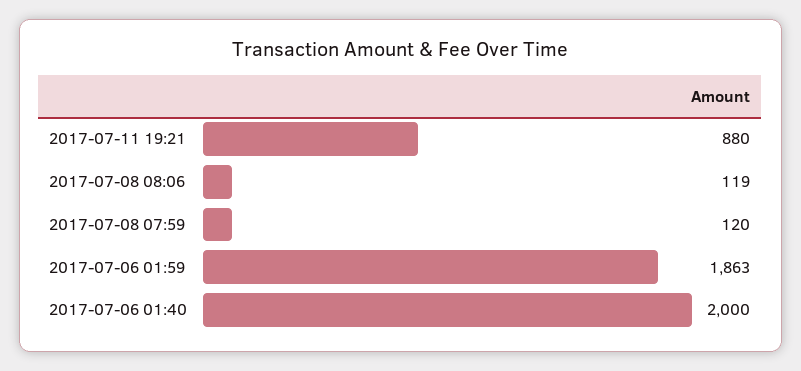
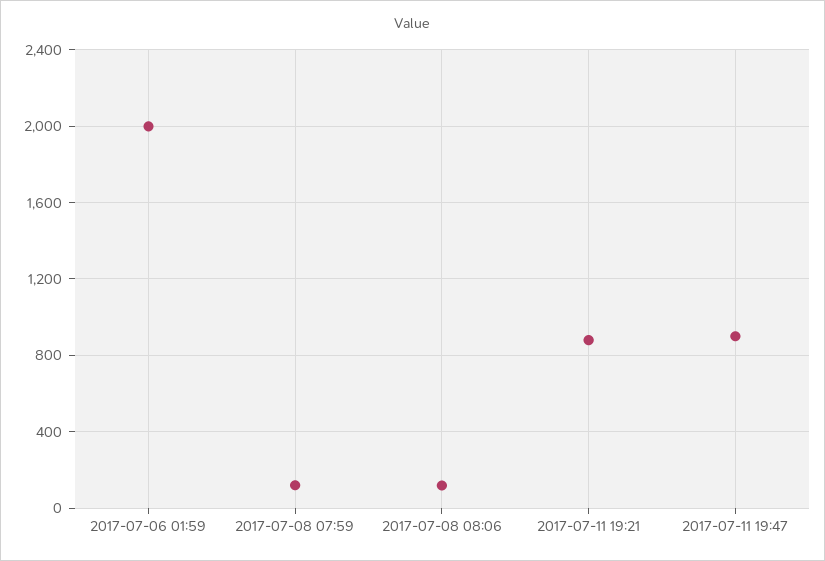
2017-07-06 01:59: 1863 -> 2000
2017-07-06 01:40: 2000 -> none
2017-07-11 19:47: none -> 900

